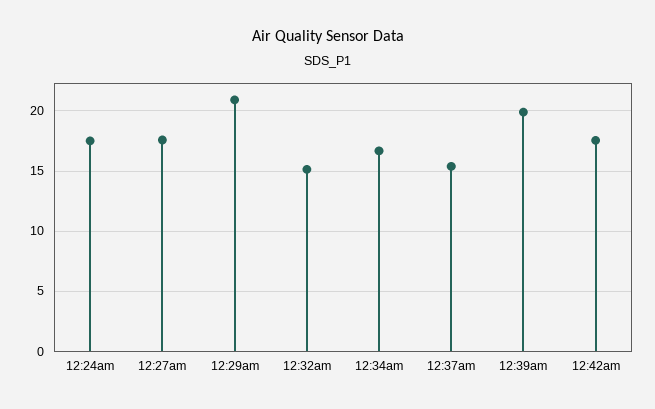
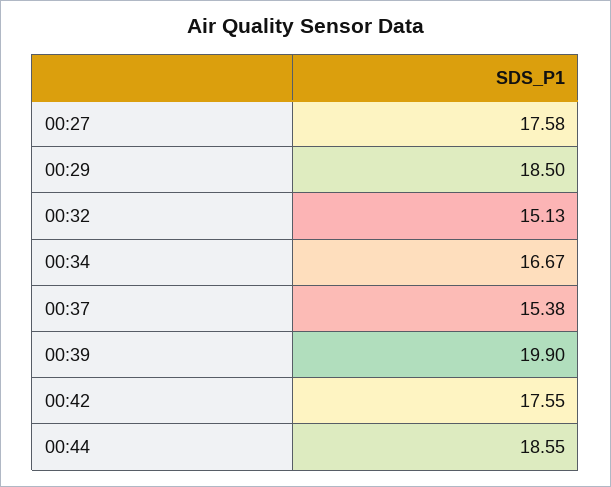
12:24am: 17.5 -> none
12:29am: 21 -> 18.5
00:44: none -> 18.55

